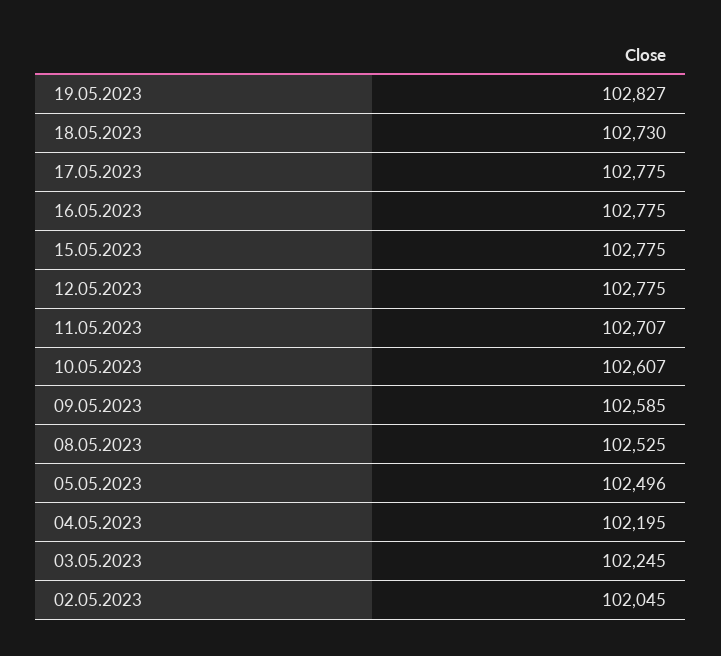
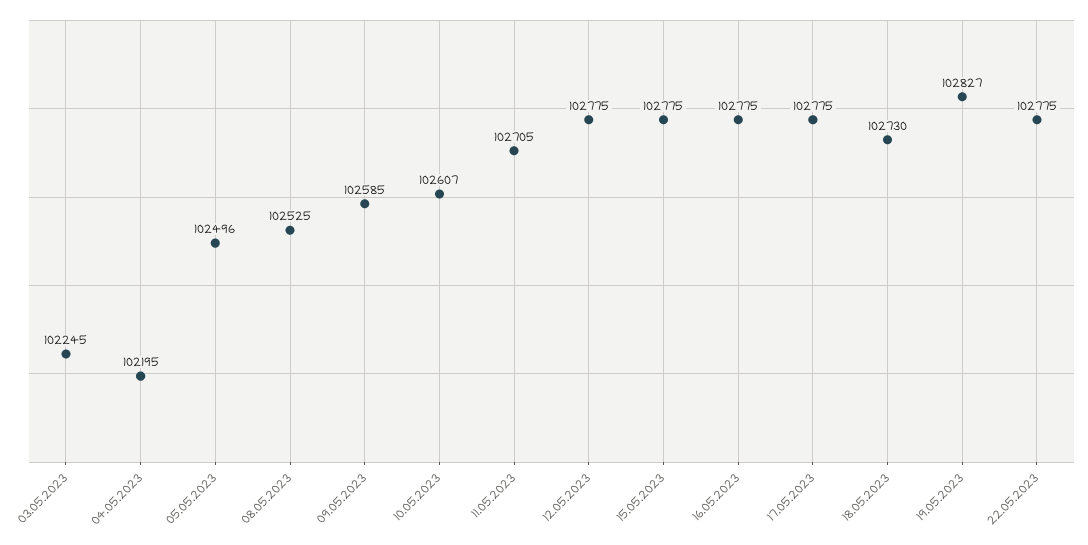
11.05.2023: 102707 -> 102705
02.05.2023: 102045 -> none
22.05.2023: none -> 102775

